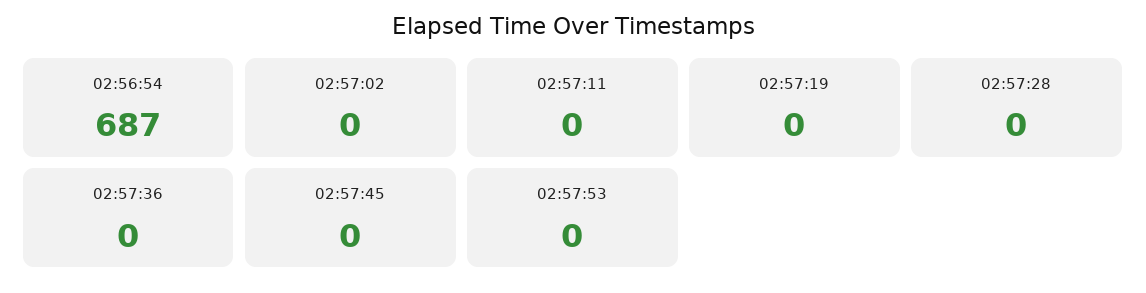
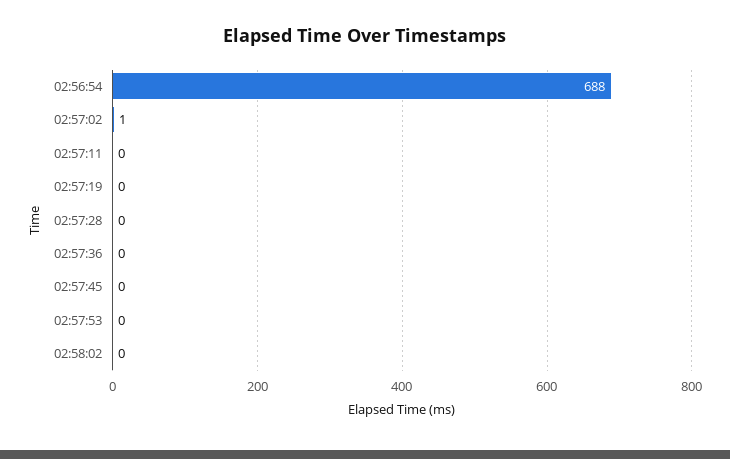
02:56:54: 687 -> 688
02:57:02: 0 -> 1
02:58:02: none -> 0

